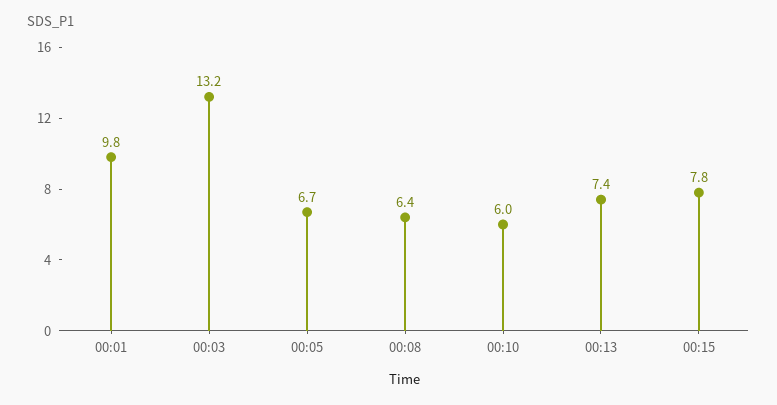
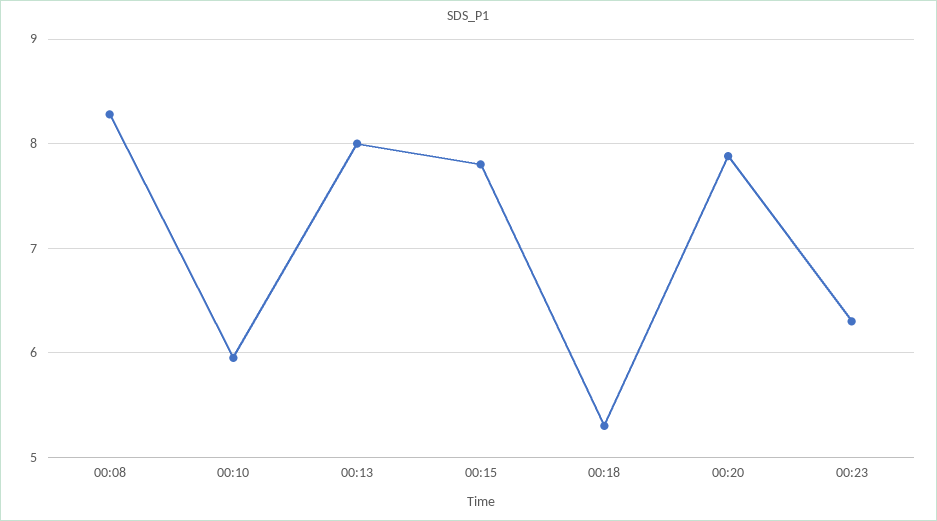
00:01: 9.8 -> none
00:03: 13.2 -> none
00:05: 6.7 -> none
00:08: 6.4 -> 8.3
00:13: 7.4 -> 8
00:18: none -> 5.3
00:20: none -> 7.9
00:23: none -> 6.3

